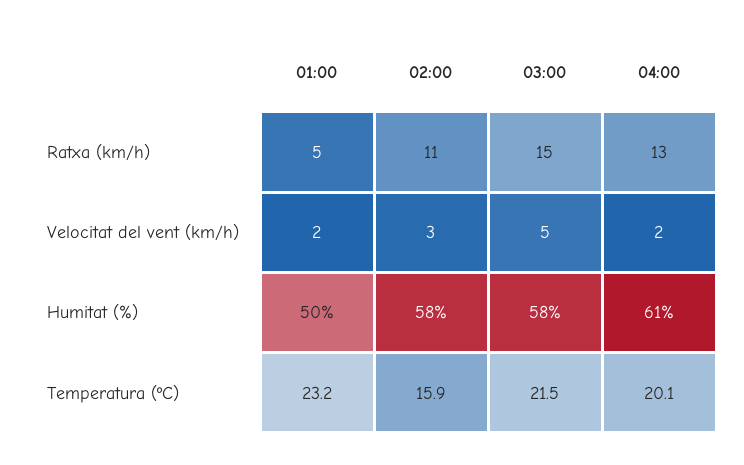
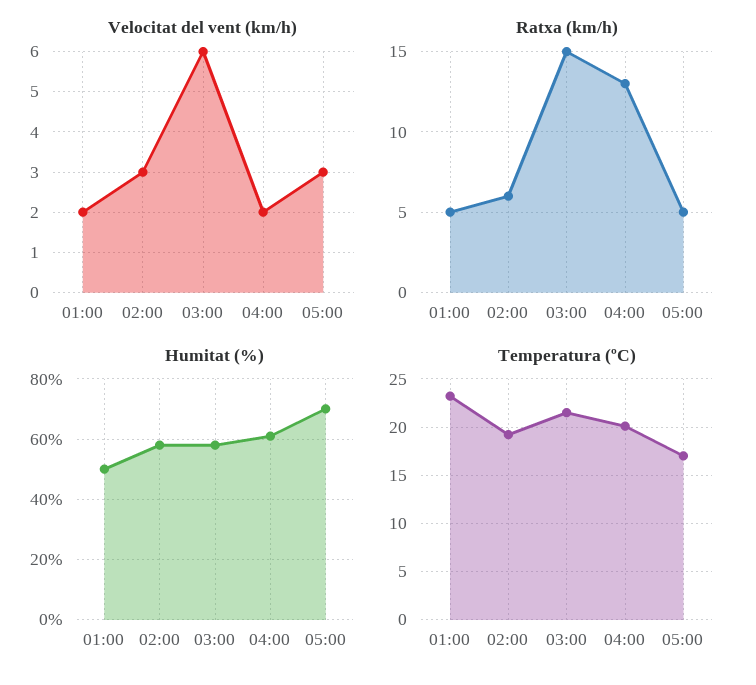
Ratxa (km/h), 02:00: 11 -> 6
Velocitat del vent (km/h), 03:00: 5 -> 6
Temperatura (ºC), 02:00: 15.9 -> 19
Velocitat del vent (km/h), 05:00: none -> 3
Ratxa (km/h), 05:00: none -> 5
Humitat (%), 05:00: none -> 70
Temperatura (ºC), 05:00: none -> 17

